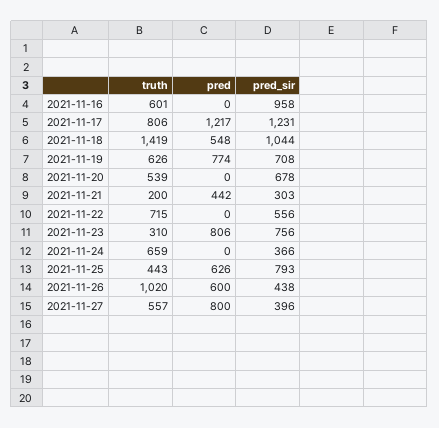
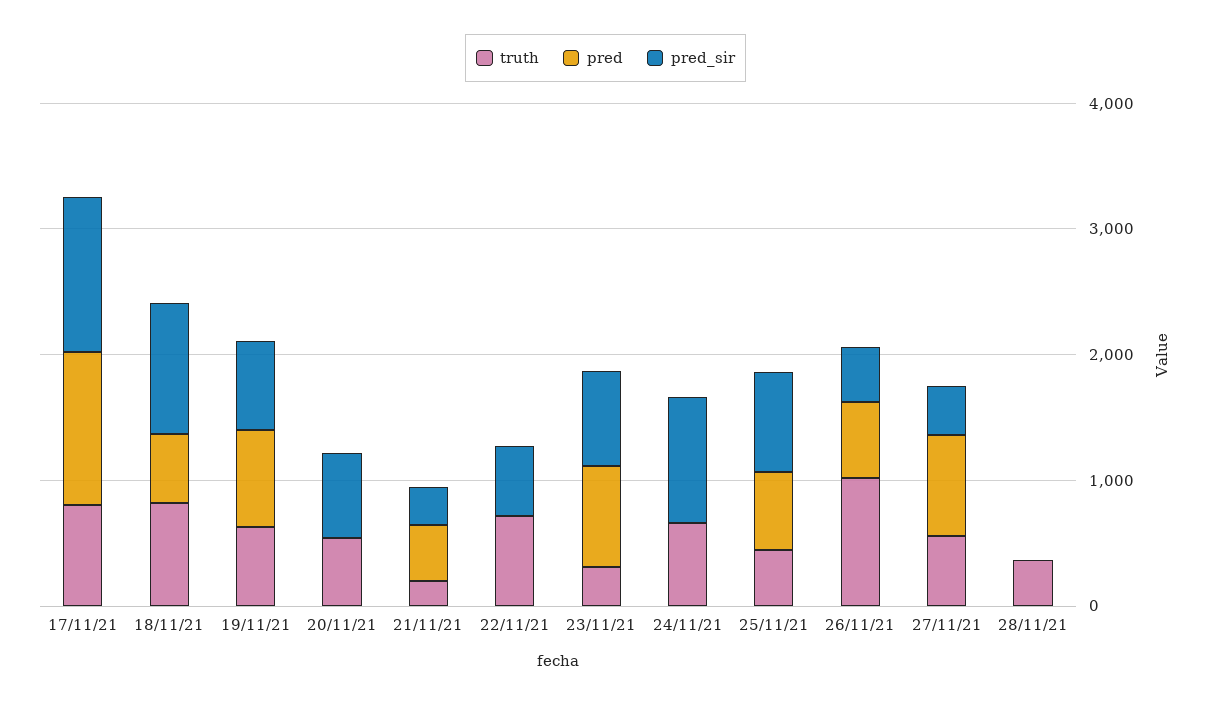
truth, 2021-11-16: 601 -> none
pred, 2021-11-16: 0 -> none
pred_sir, 2021-11-16: 958 -> none
truth, 2021-11-18: 1419 -> 800
pred_sir, 2021-11-24: 366 -> 1000
truth, 28/11/21: none -> 400
pred, 28/11/21: none -> 0
pred_sir, 28/11/21: none -> 0

